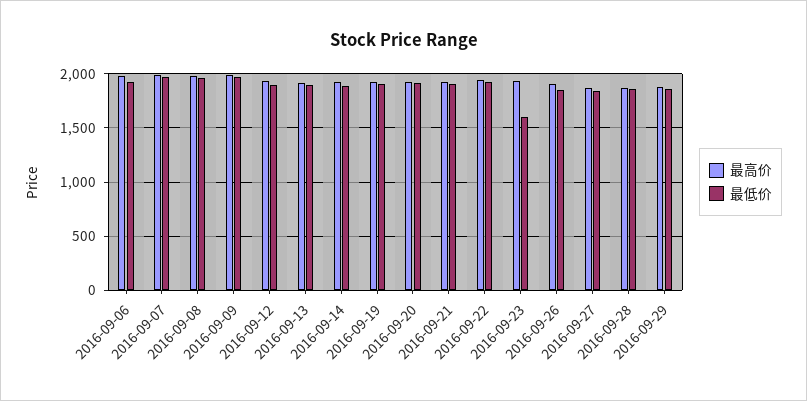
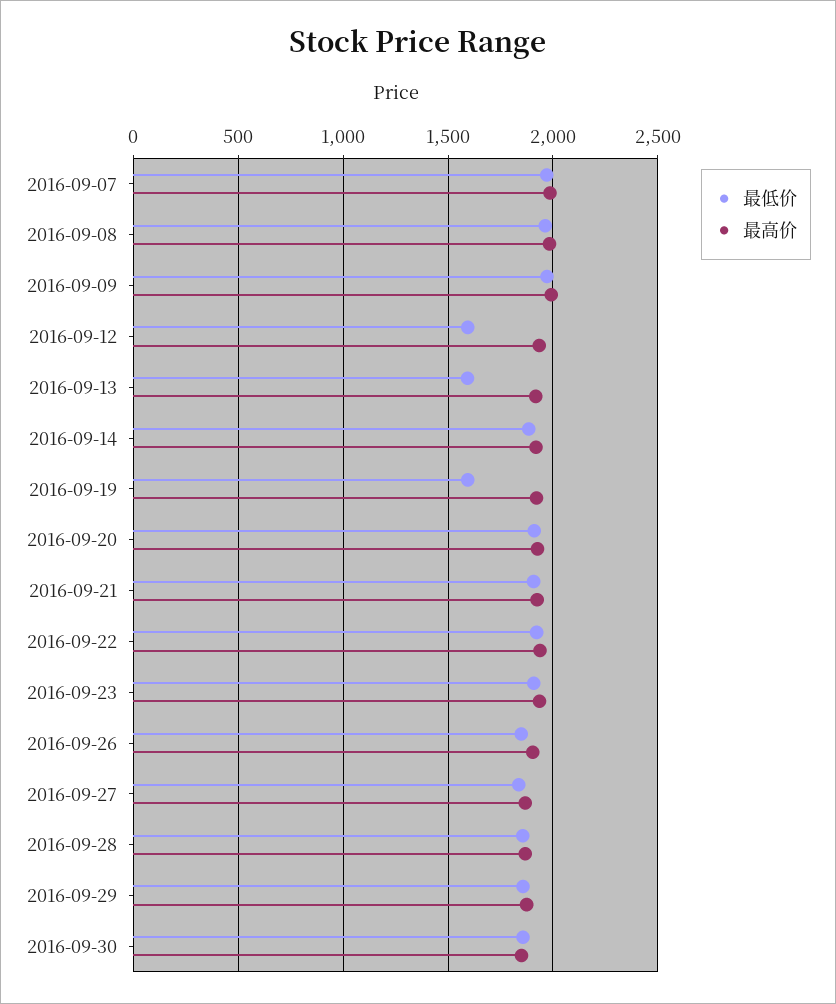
最高价, 2016-09-06: 2000 -> none
最低价, 2016-09-06: 1900 -> none
最低价, 2016-09-12: 1900 -> 1600
最低价, 2016-09-13: 1900 -> 1600
最低价, 2016-09-19: 1900 -> 1600
最低价, 2016-09-23: 1600 -> 1900
最低价, 2016-09-30: none -> 1850
最高价, 2016-09-30: none -> 1850

